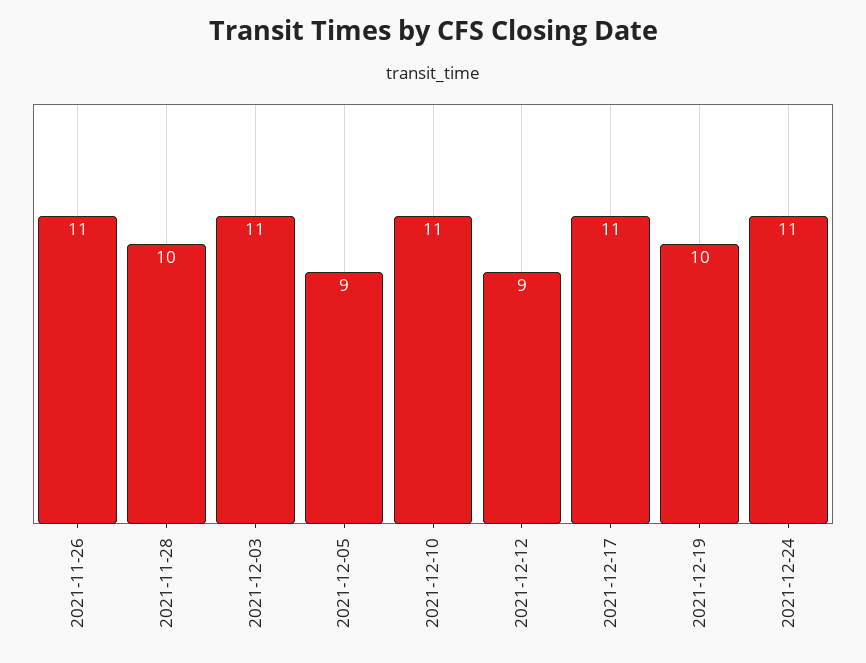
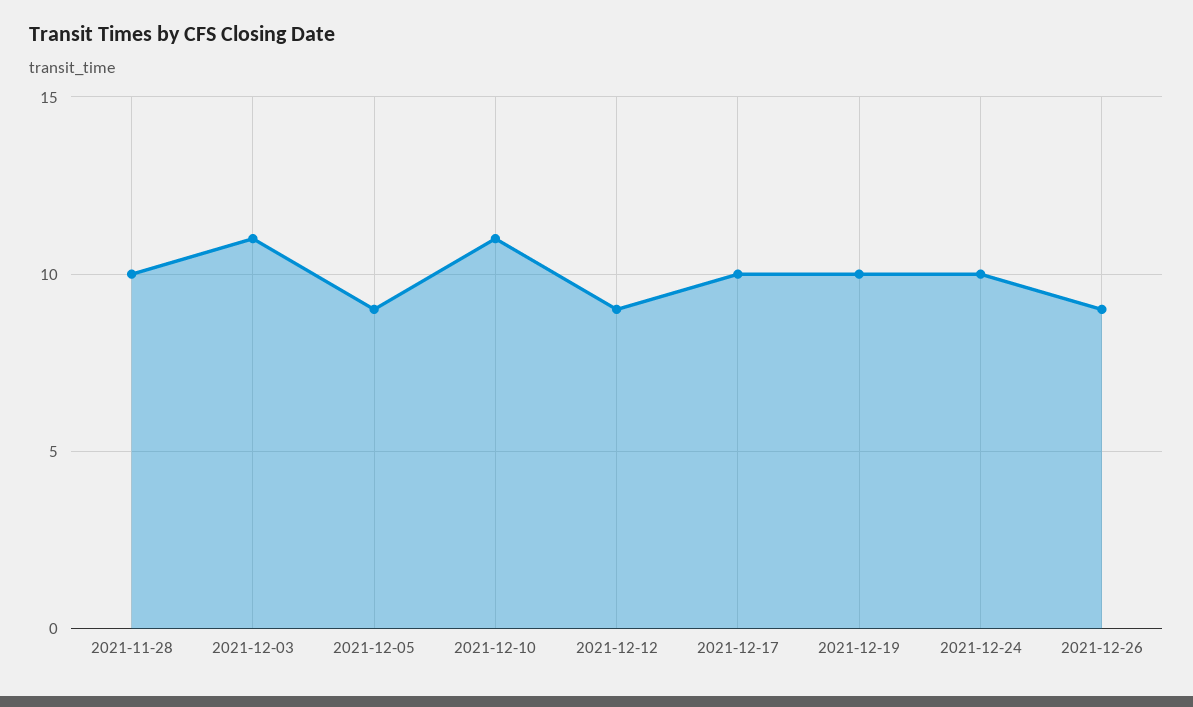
2021-11-26: 11 -> none
2021-12-17: 11 -> 10
2021-12-24: 11 -> 10
2021-12-26: none -> 9

